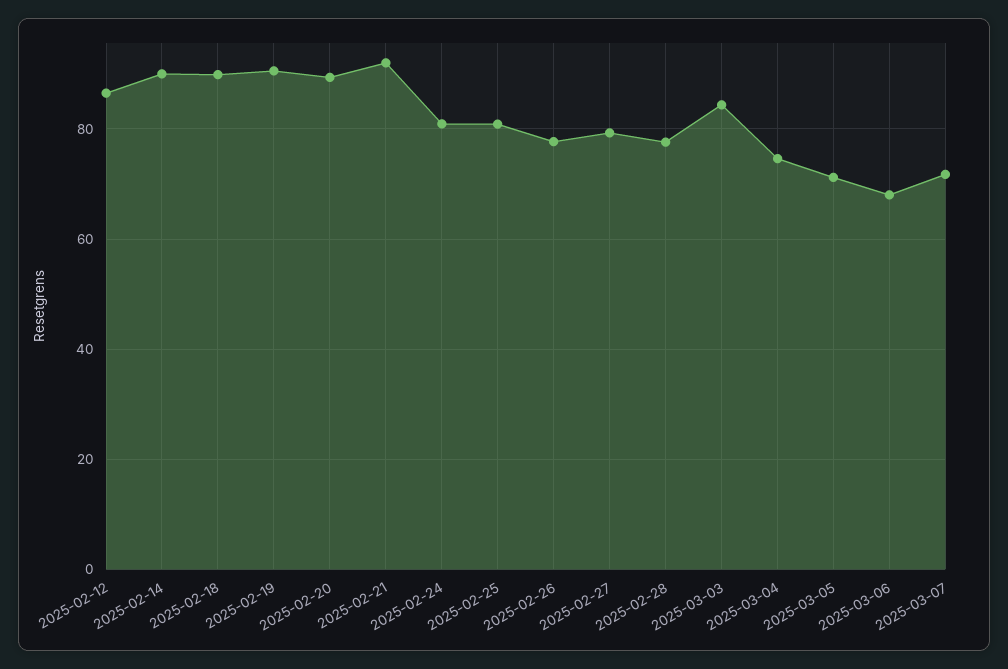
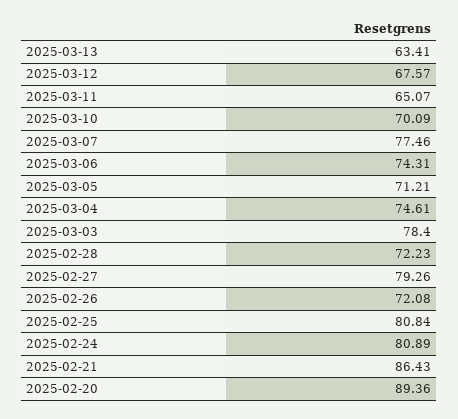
2025-02-12: 86 -> none
2025-02-14: 90 -> none
2025-02-18: 90 -> none
2025-02-19: 90 -> none
2025-02-21: 92 -> 86.43
2025-02-26: 78 -> 72.08
2025-02-28: 78 -> 72.23
2025-03-03: 84 -> 78.4
2025-03-06: 68 -> 74.31
2025-03-07: 72 -> 77.46
2025-03-13: none -> 63.41
2025-03-12: none -> 67.57
2025-03-11: none -> 65.07
2025-03-10: none -> 70.09

